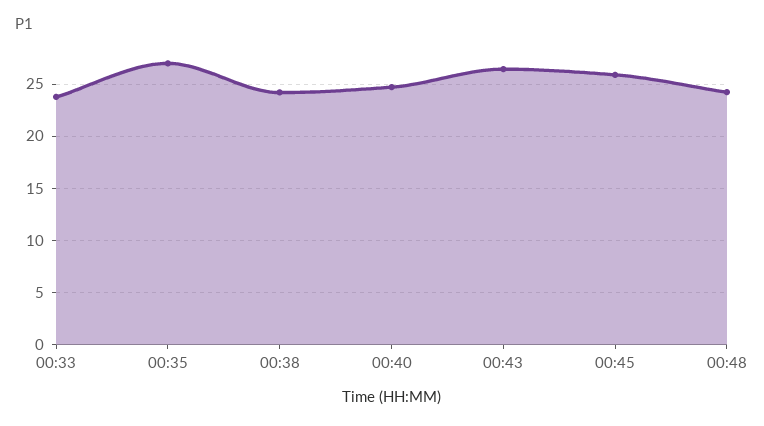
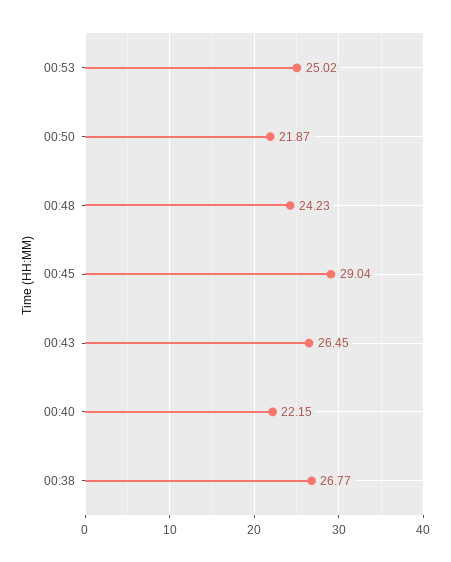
00:33: 24 -> none
00:35: 27 -> none
00:38: 24 -> 26.77
00:40: 25 -> 22.15
00:45: 26 -> 29.04
00:53: none -> 25.02
00:50: none -> 21.87

